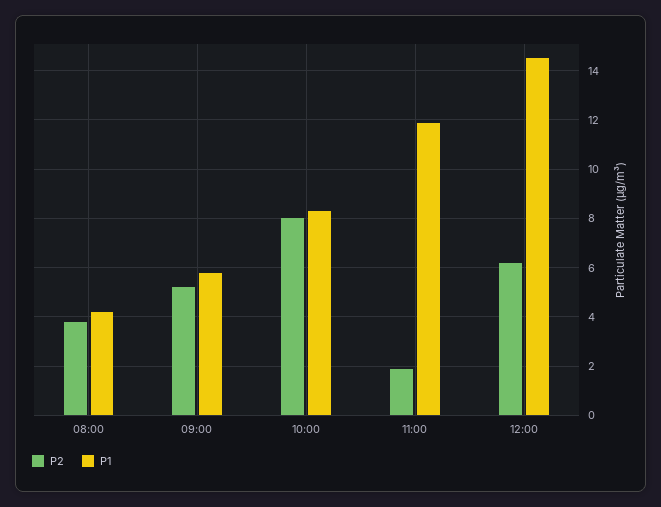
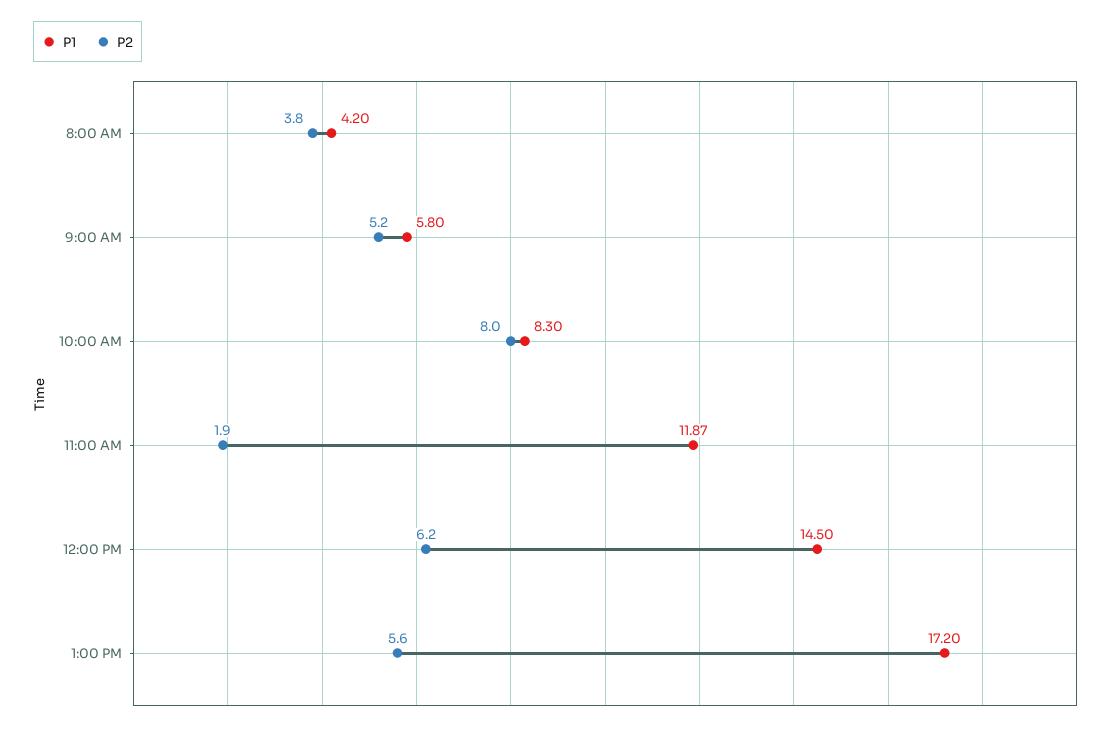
P1, 1:00 PM: none -> 17.2
P2, 1:00 PM: none -> 5.6

